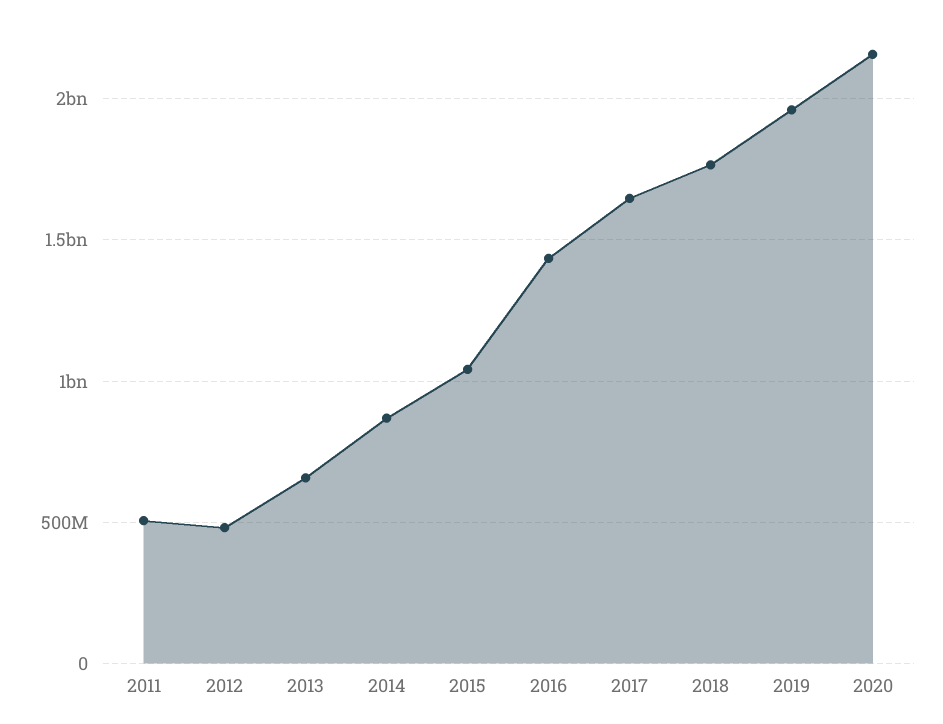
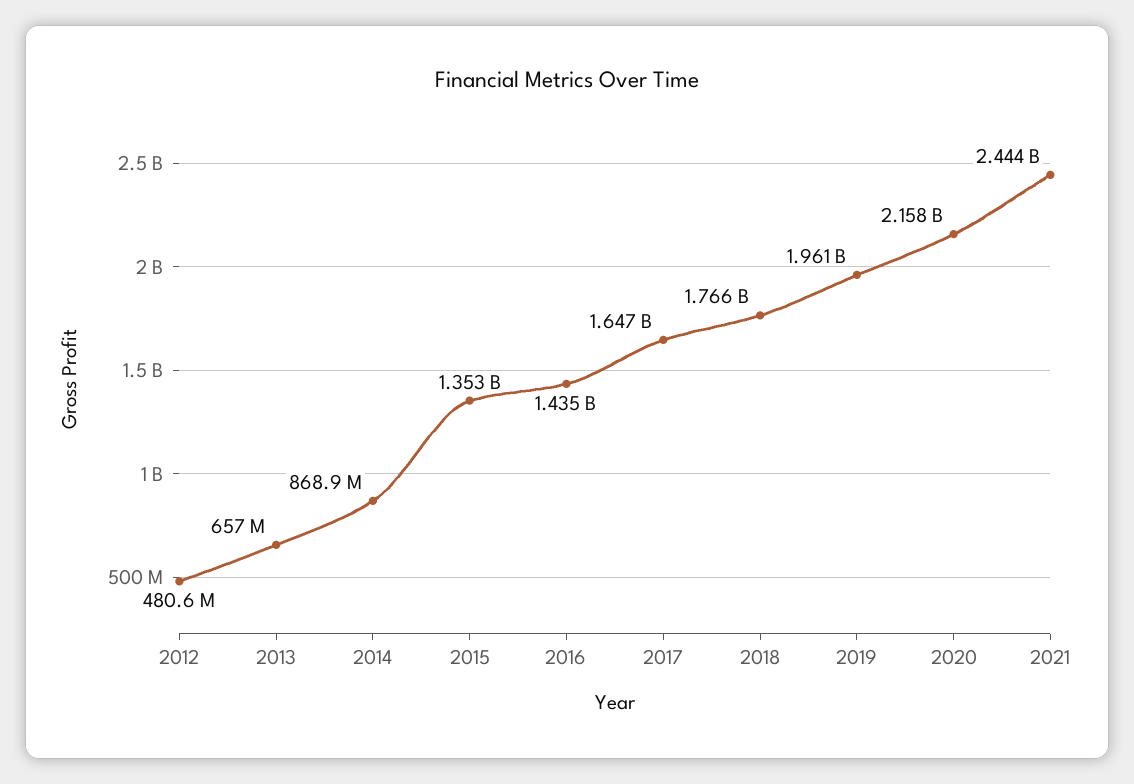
2011: 500000000 -> none
2015: 1050000000 -> 1353000000
2021: none -> 2444000000

